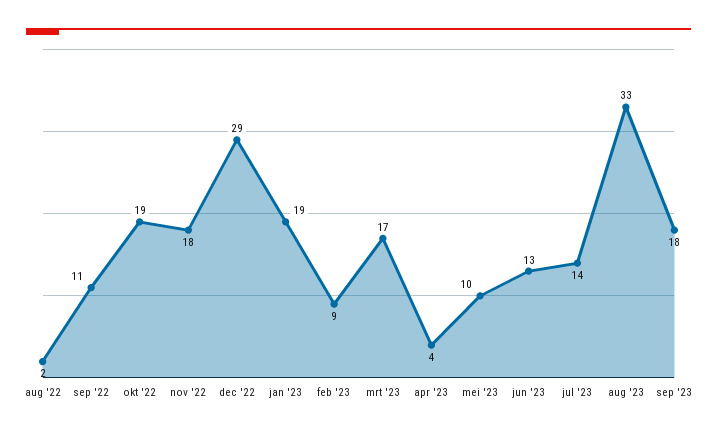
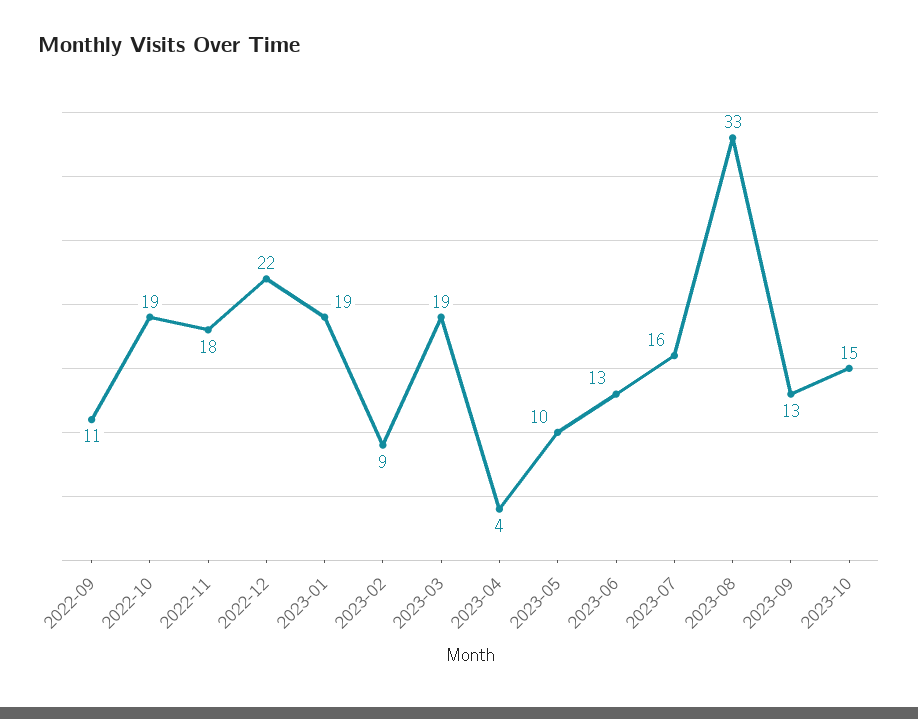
aug '22: 2 -> none
dec '22: 29 -> 22
mrt '23: 17 -> 19
jul '23: 14 -> 16
sep '23: 18 -> 13
2023-10: none -> 15

